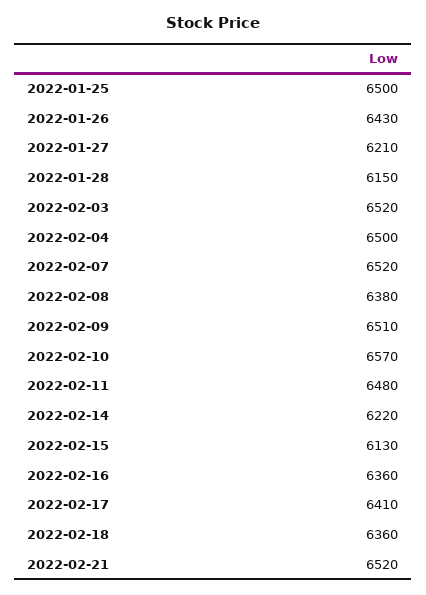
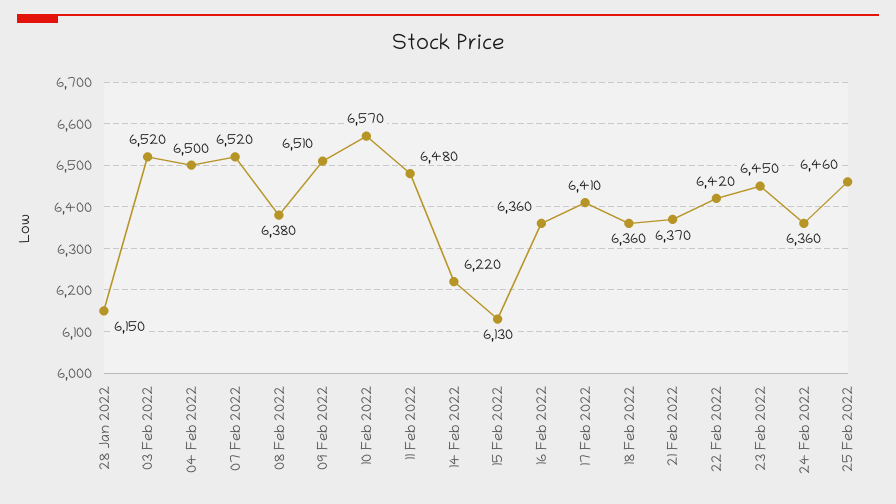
2022-01-25: 6500 -> none
2022-01-26: 6430 -> none
2022-01-27: 6210 -> none
2022-02-21: 6520 -> 6370
22 Feb 2022: none -> 6420
23 Feb 2022: none -> 6450
24 Feb 2022: none -> 6360
25 Feb 2022: none -> 6460

